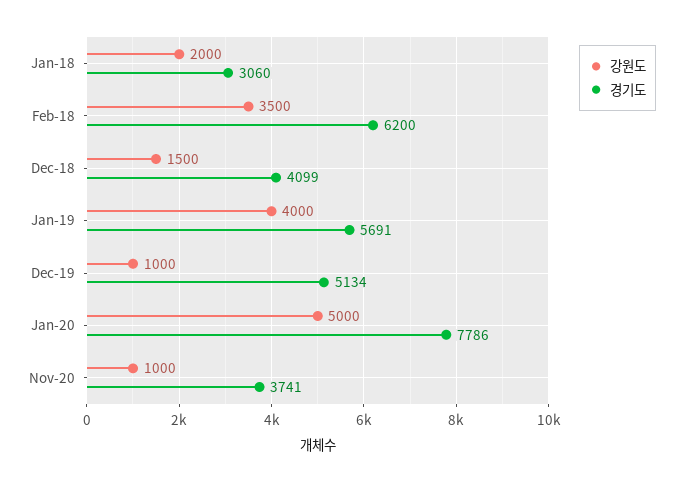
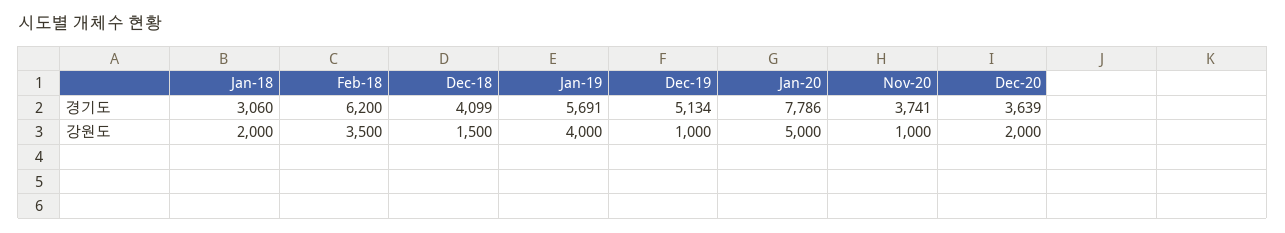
경기도, Dec-20: none -> 3639
강원도, Dec-20: none -> 2000

